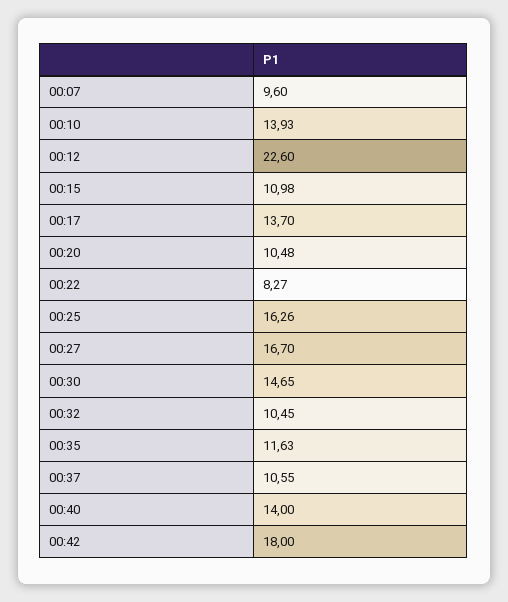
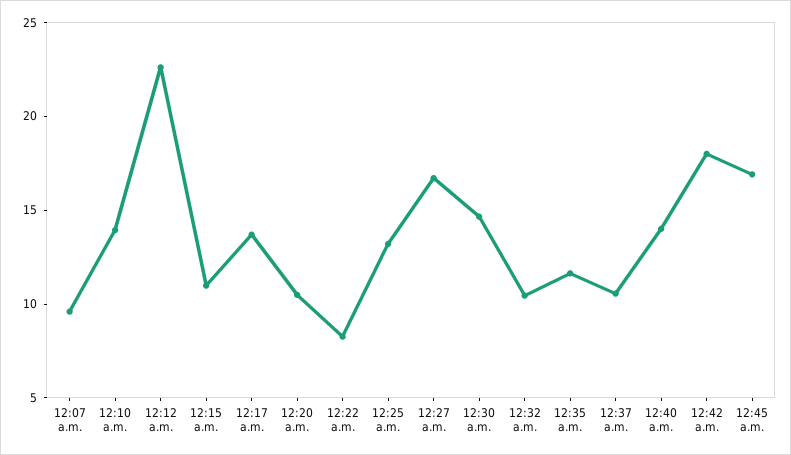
00:25: 16.26 -> 13
12:45 a.m.: none -> 17

